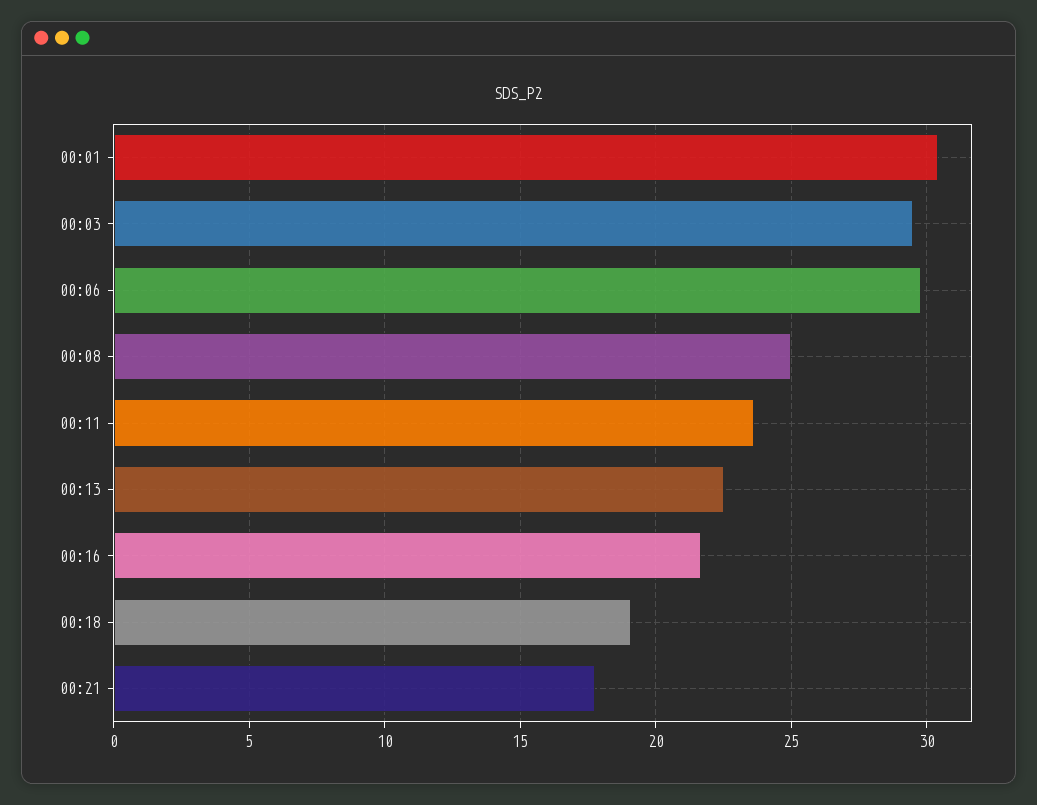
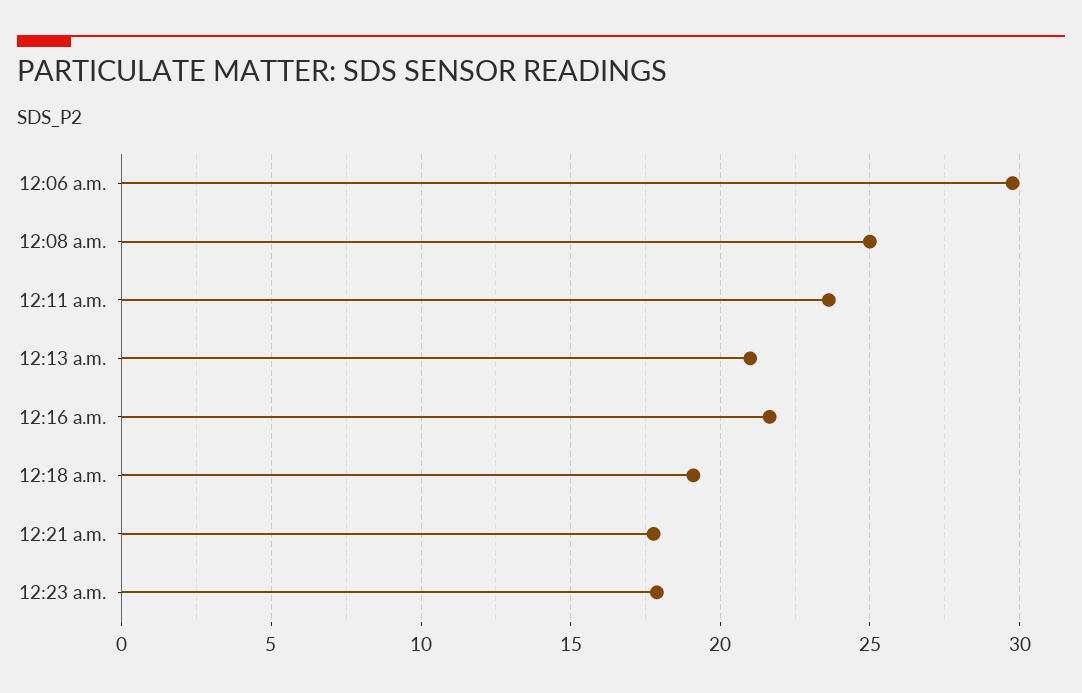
00:01: 30.5 -> none
00:03: 29.5 -> none
00:13: 22.5 -> 21
12:23 a.m.: none -> 18

